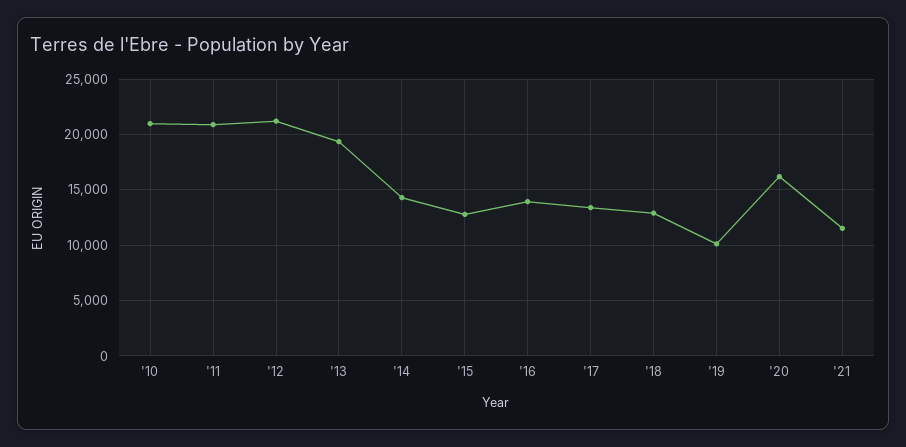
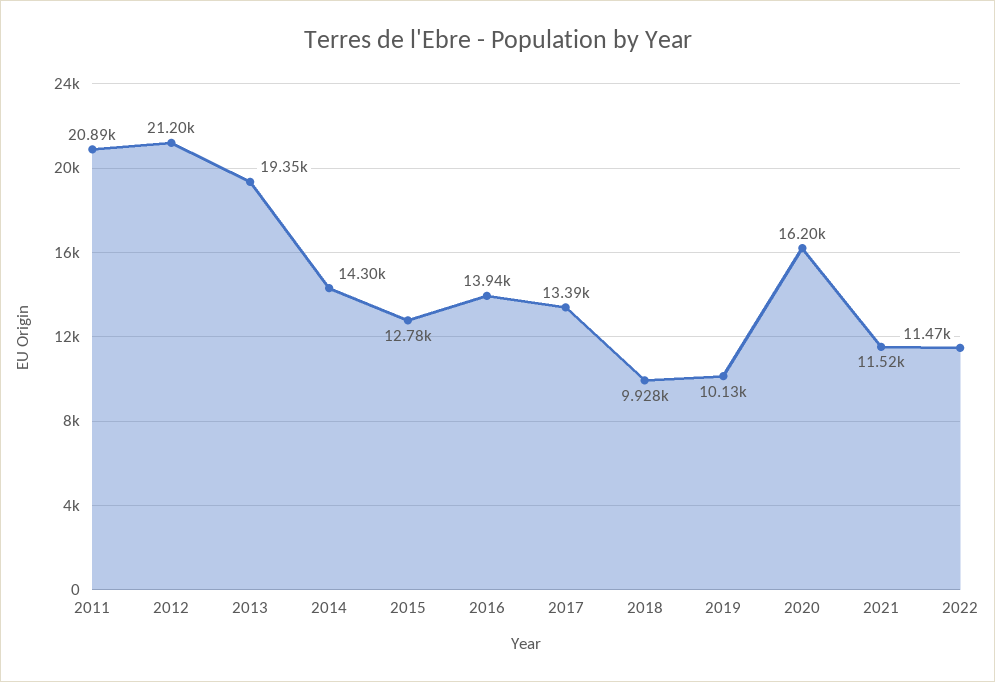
'10: 21000 -> none
'18: 13000 -> 9928
2022: none -> 11470

